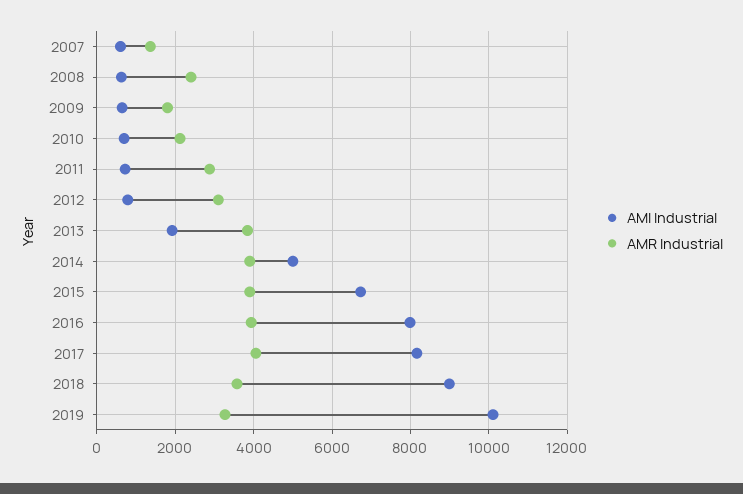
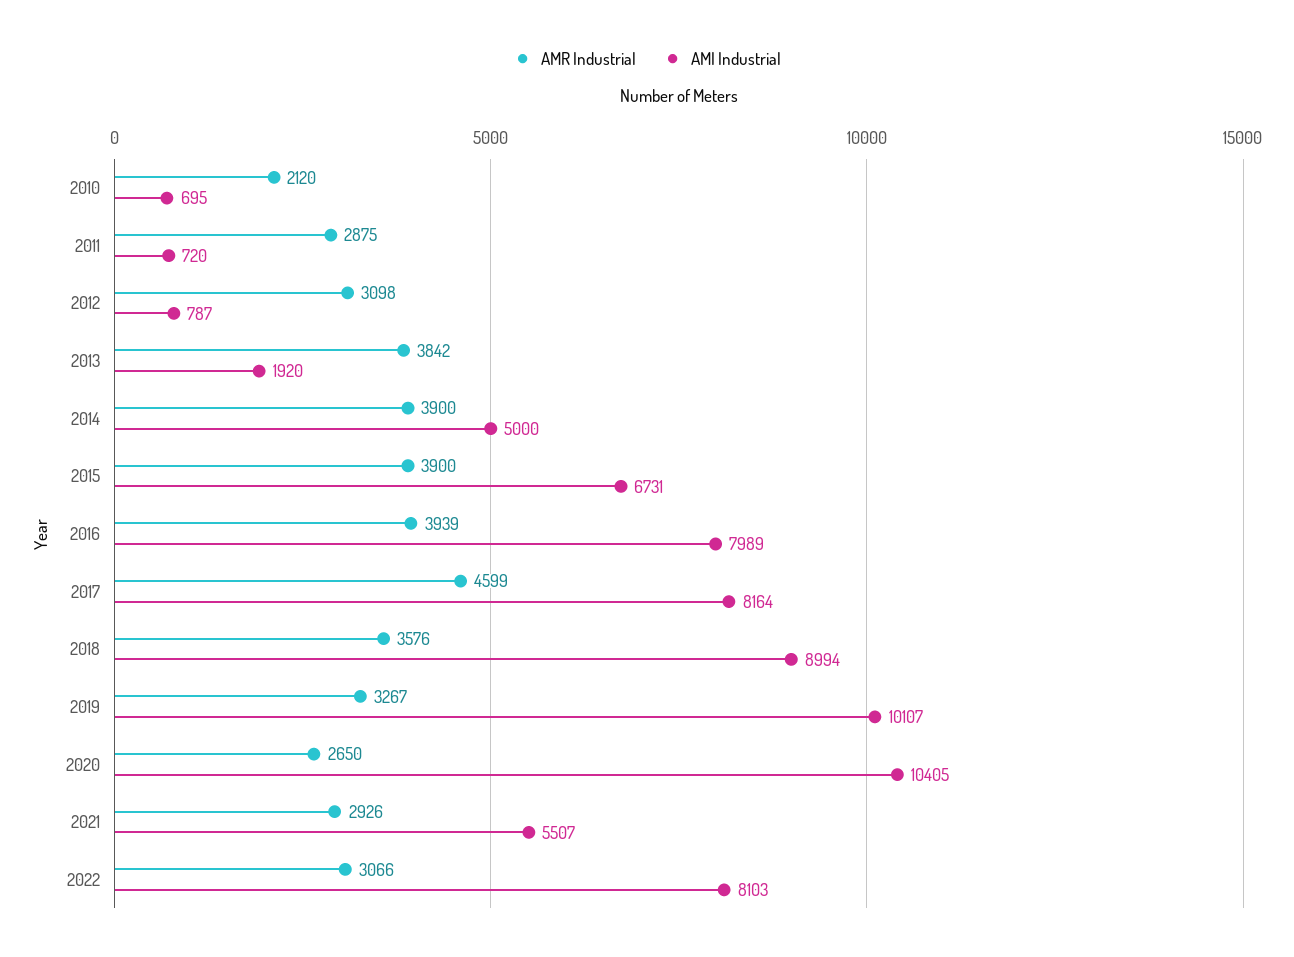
AMI Industrial, 2007: 600 -> none
AMR Industrial, 2007: 1400 -> none
AMI Industrial, 2008: 600 -> none
AMR Industrial, 2008: 2400 -> none
AMI Industrial, 2009: 600 -> none
AMR Industrial, 2009: 1800 -> none
AMR Industrial, 2017: 4000 -> 4599
AMR Industrial, 2020: none -> 2650
AMI Industrial, 2020: none -> 10405
AMR Industrial, 2021: none -> 2926
AMI Industrial, 2021: none -> 5507
AMR Industrial, 2022: none -> 3066
AMI Industrial, 2022: none -> 8103

